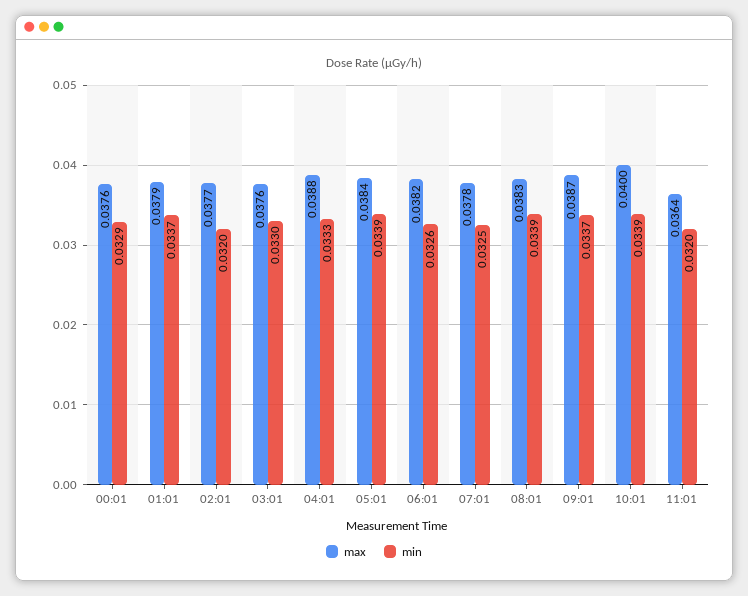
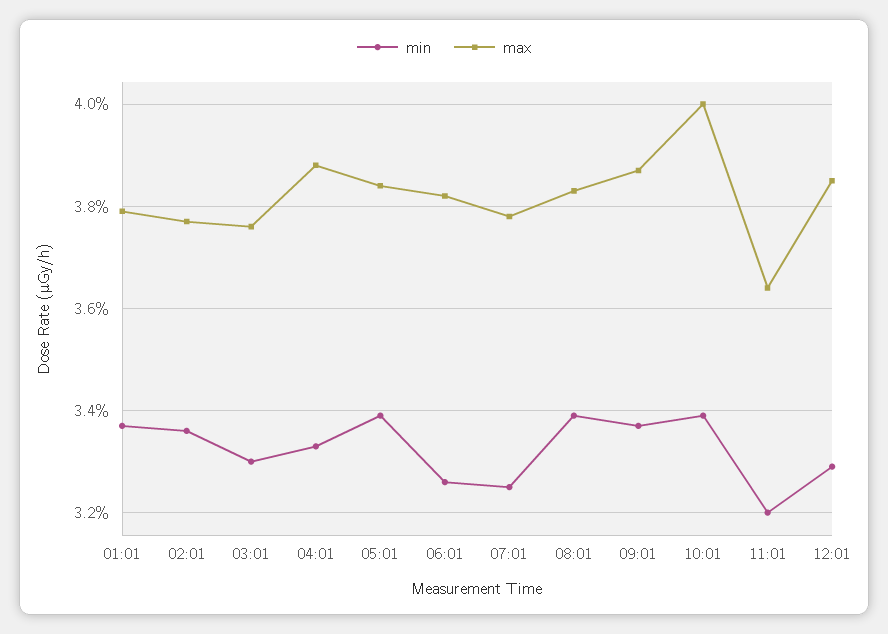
max, 00:01: 0.0376 -> none
min, 00:01: 0.0329 -> none
min, 02:01: 0.032 -> 0.0335
min, 12:01: none -> 0.033
max, 12:01: none -> 0.0385

